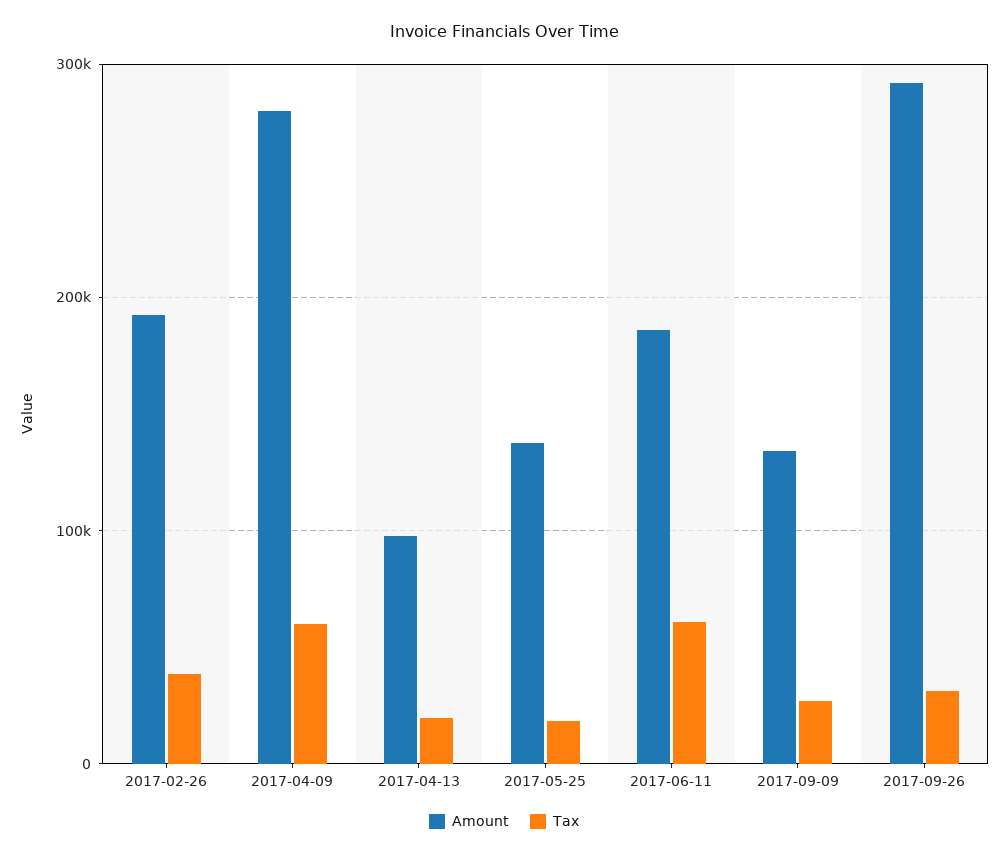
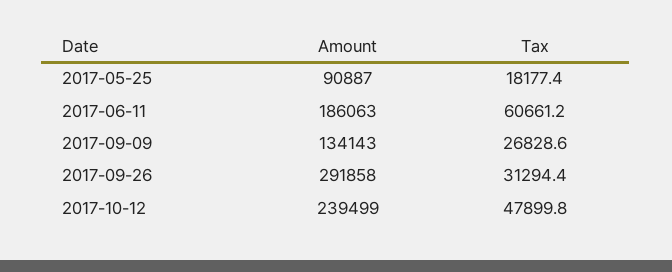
Amount, 2017-02-26: 190000 -> none
Tax, 2017-02-26: 40000 -> none
Amount, 2017-04-09: 280000 -> none
Tax, 2017-04-09: 60000 -> none
Amount, 2017-04-13: 100000 -> none
Tax, 2017-04-13: 20000 -> none
Amount, 2017-05-25: 140000 -> 90887
Amount, 2017-10-12: none -> 239499
Tax, 2017-10-12: none -> 47899.8

